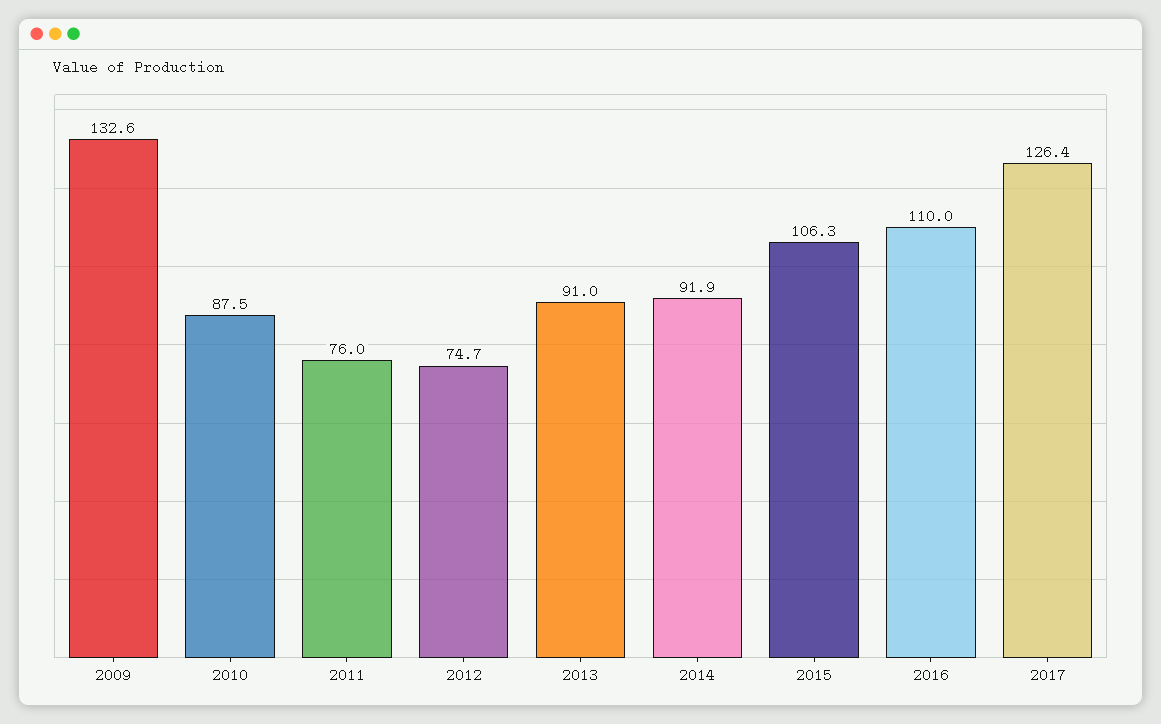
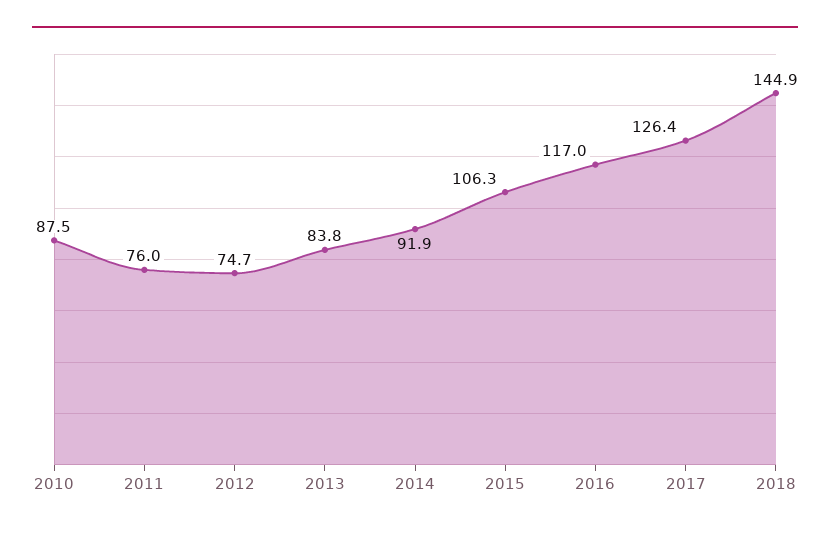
2009: 132.6 -> none
2013: 91 -> 83.8
2016: 110 -> 117
2018: none -> 144.9

